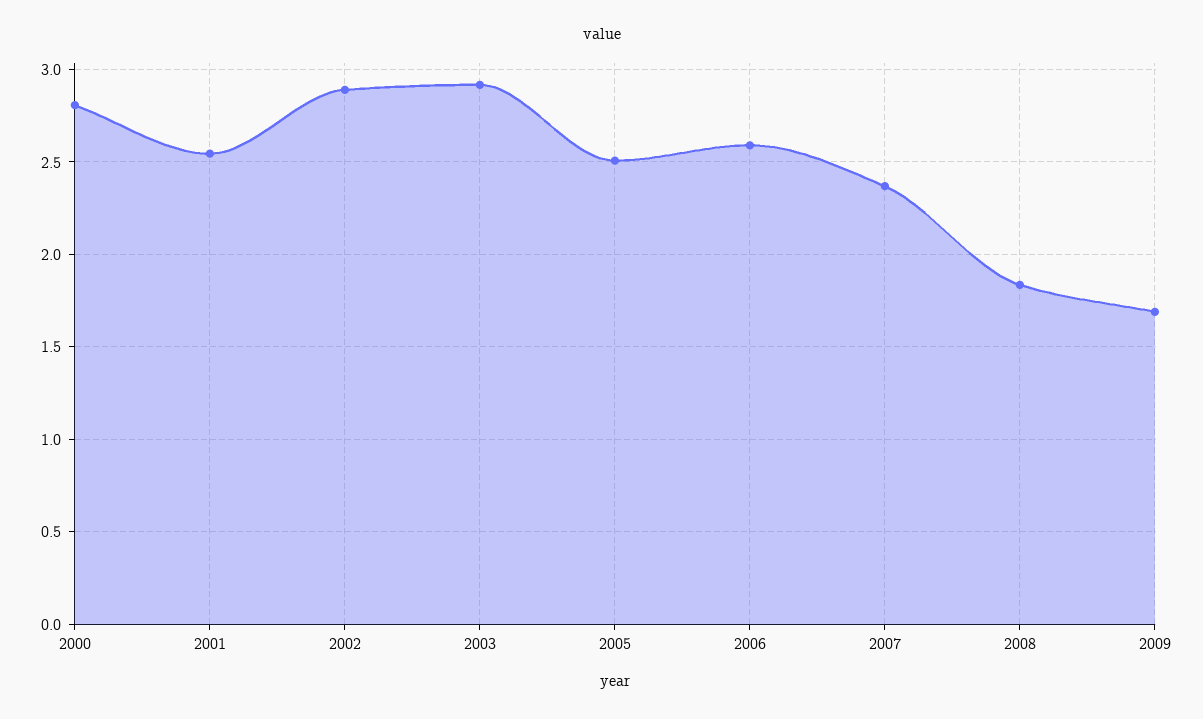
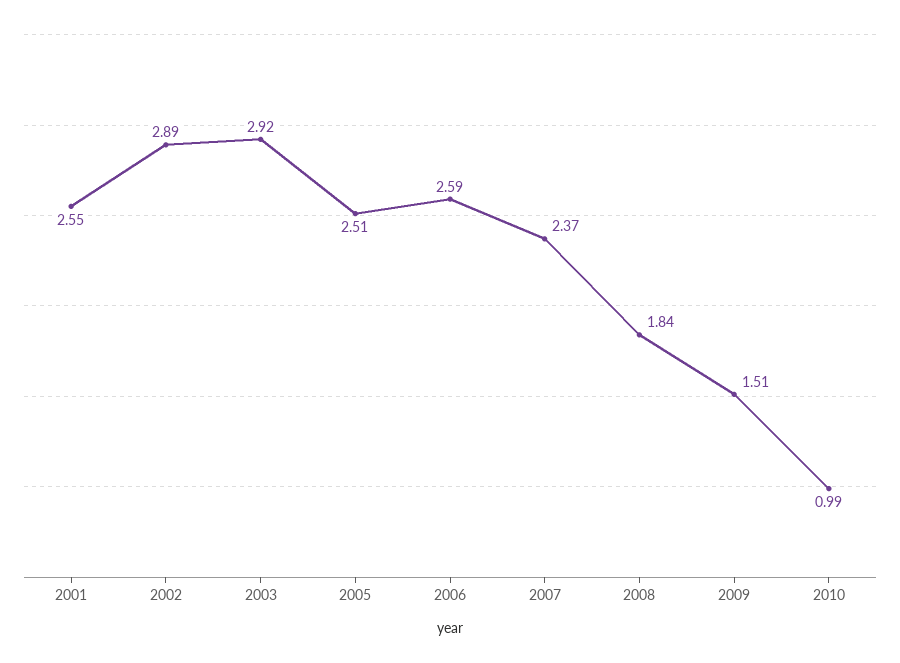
2000: 2.8 -> none
2009: 1.7 -> 1.51
2010: none -> 0.99

